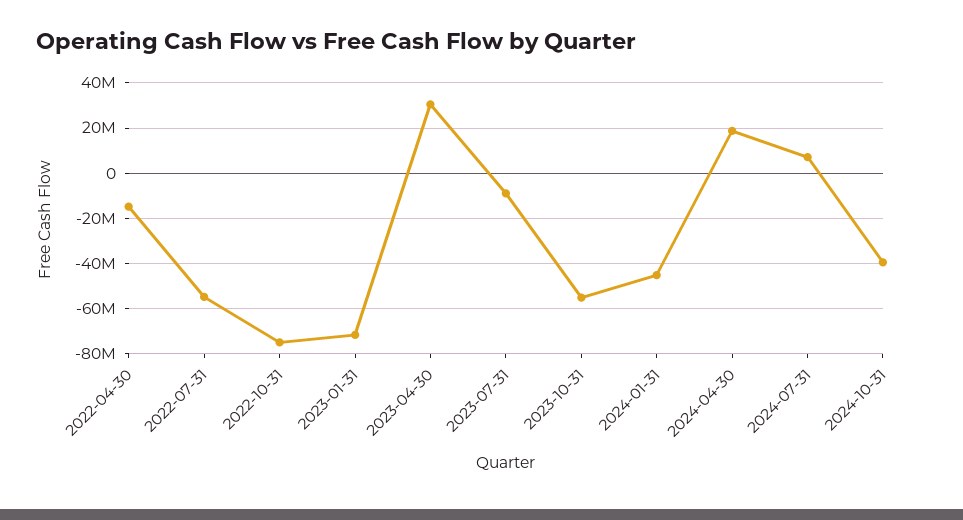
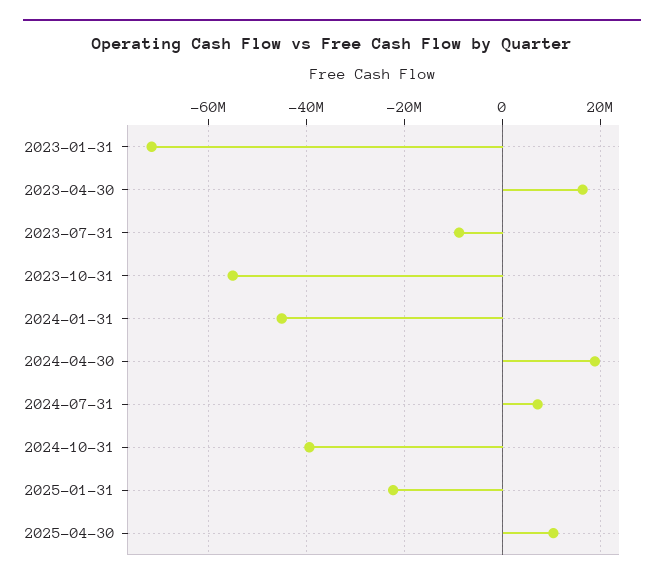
2022-04-30: -15000000 -> none
2022-07-31: -55000000 -> none
2022-10-31: -75000000 -> none
2023-04-30: 30000000 -> 16000000
2025-01-31: none -> -22000000
2025-04-30: none -> 10000000

